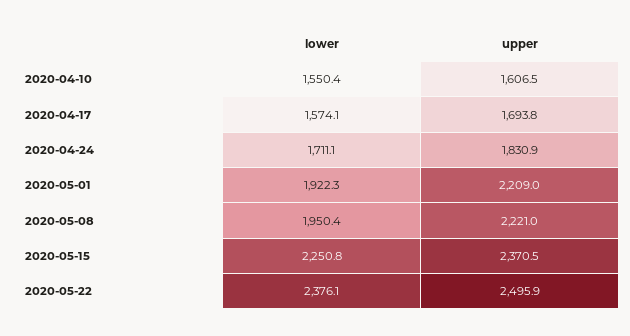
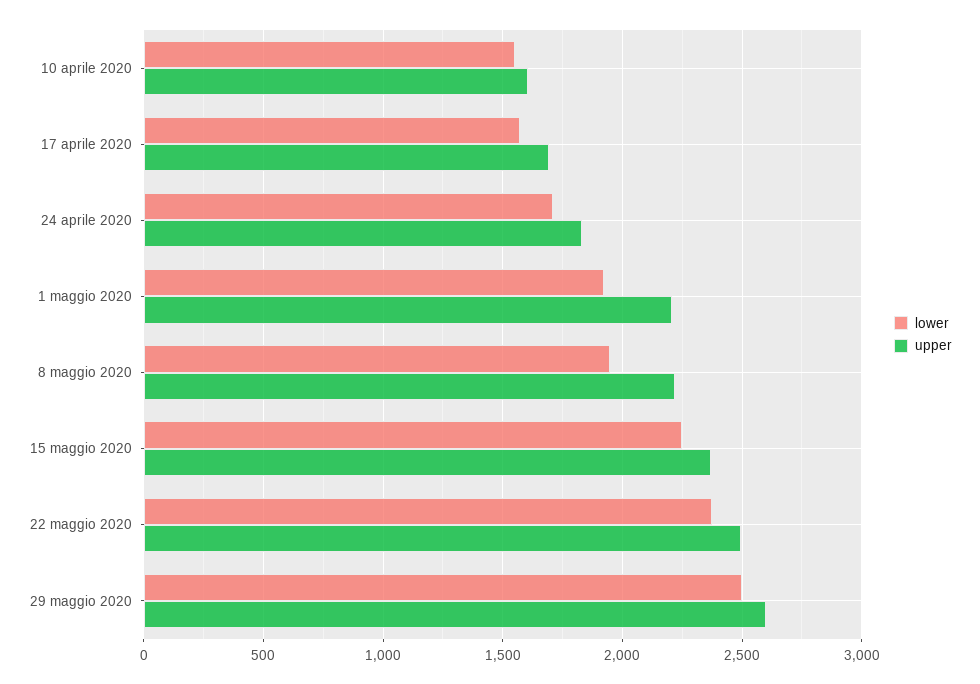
lower, 29 maggio 2020: none -> 2500
upper, 29 maggio 2020: none -> 2600

